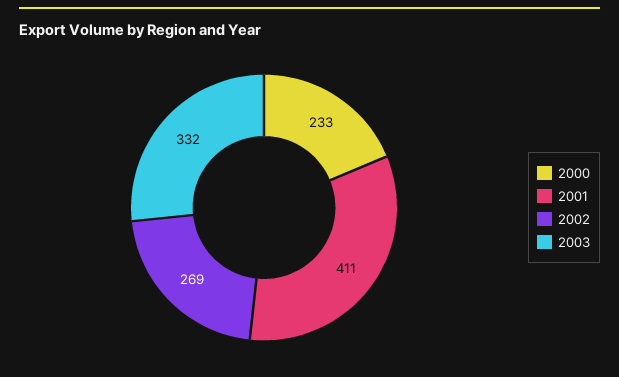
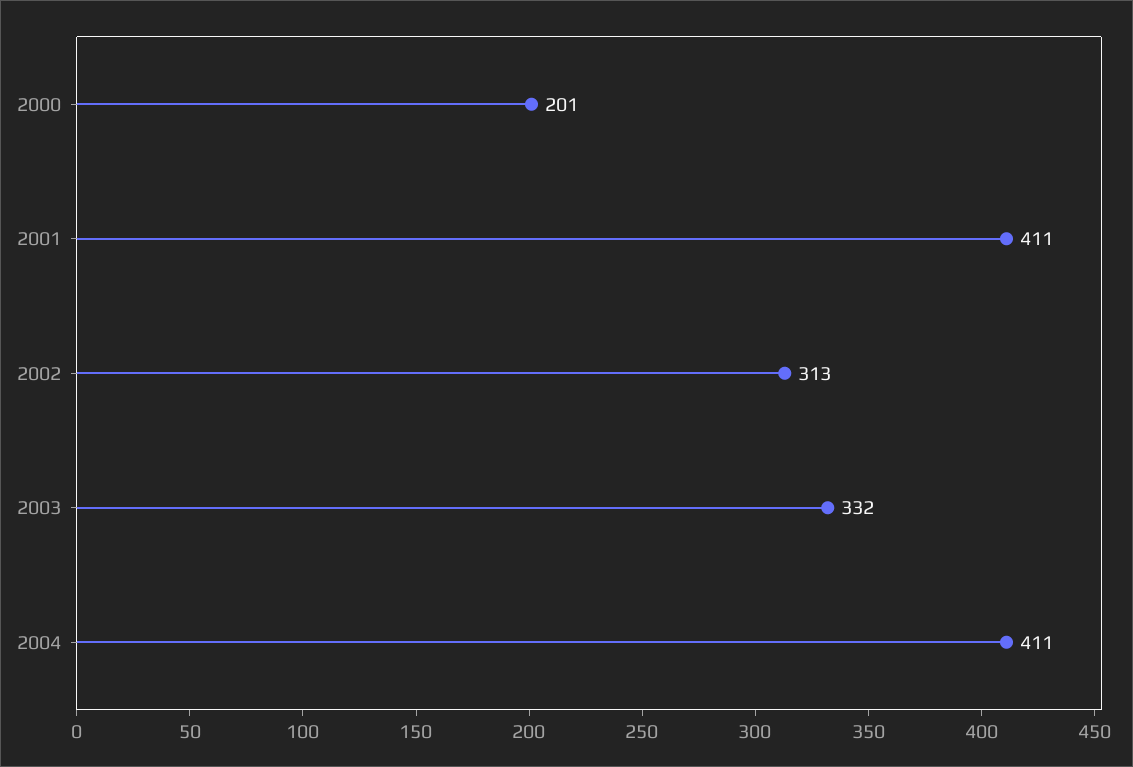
2000: 233 -> 201
2002: 269 -> 313
2004: none -> 411

